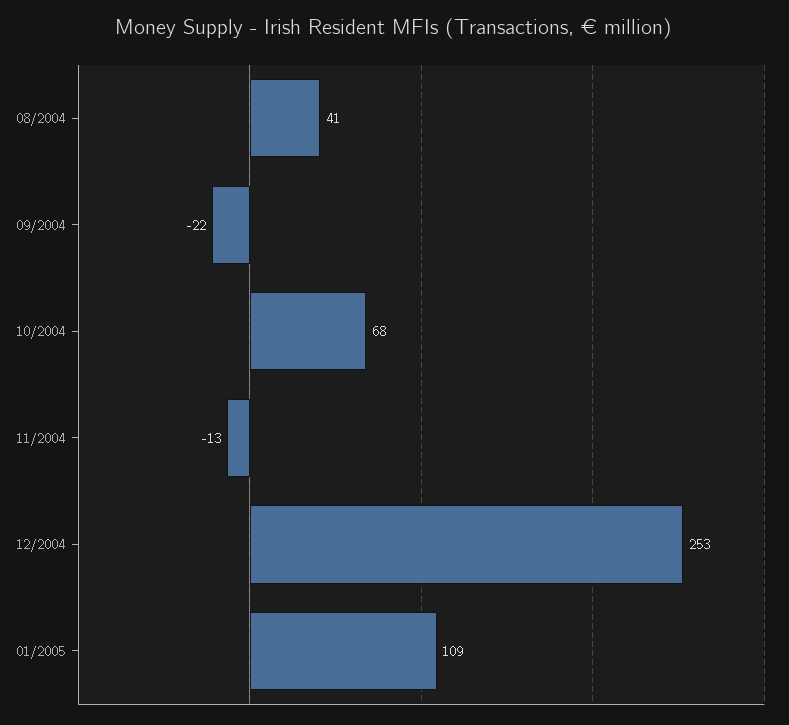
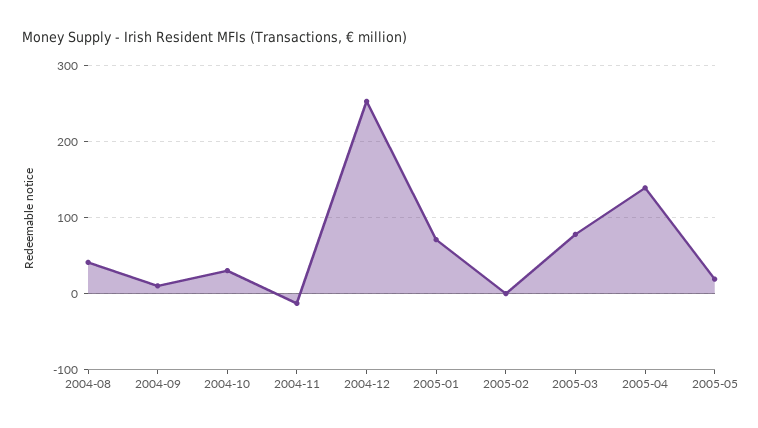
09/2004: -22 -> 10
10/2004: 68 -> 30
01/2005: 109 -> 70
2005-02: none -> 0
2005-03: none -> 80
2005-04: none -> 140
2005-05: none -> 20

